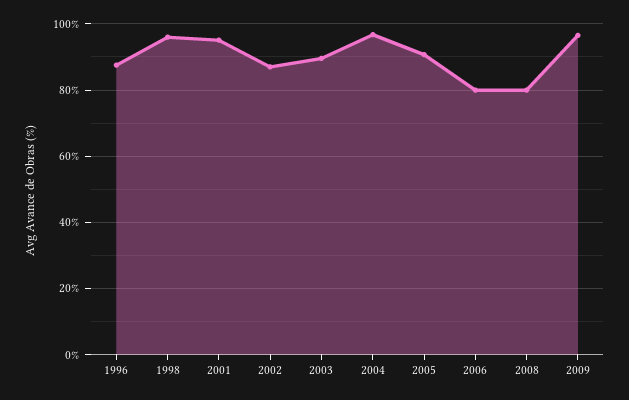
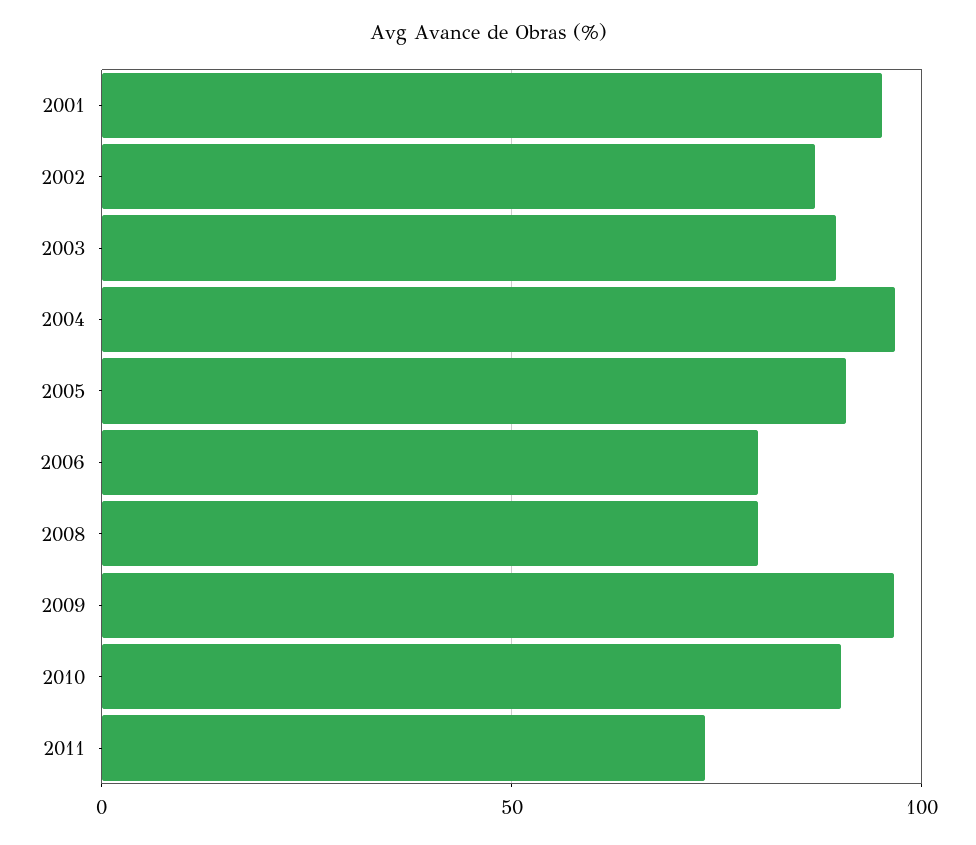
1996: 88 -> none
1998: 96 -> none
2010: none -> 90
2011: none -> 75

